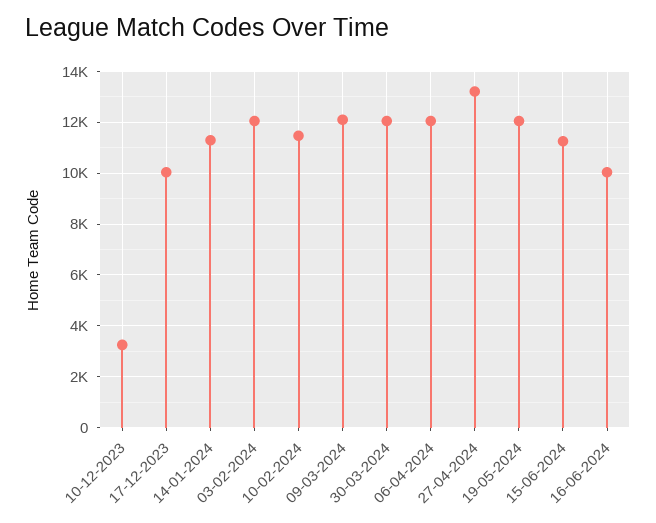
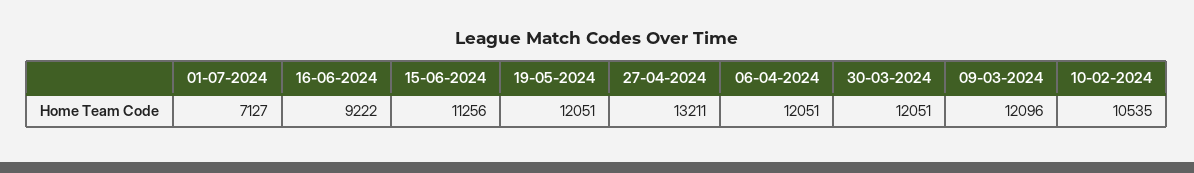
10-12-2023: 3250 -> none
17-12-2023: 10000 -> none
14-01-2024: 11250 -> none
03-02-2024: 12000 -> none
10-02-2024: 11500 -> 10535
16-06-2024: 10000 -> 9222
01-07-2024: none -> 7127

